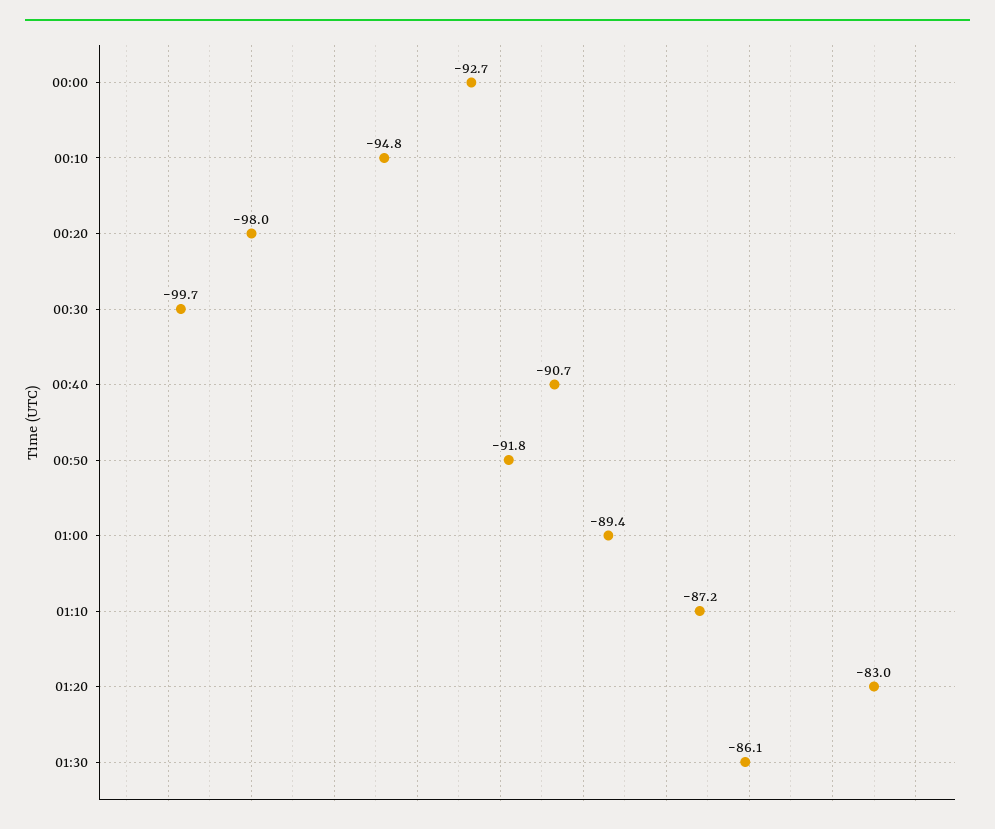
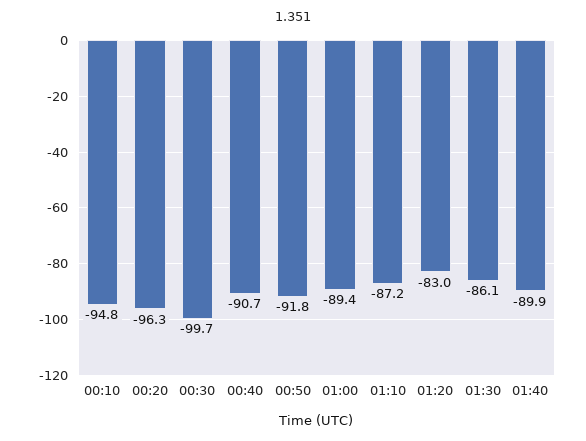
00:00: -92.7 -> none
00:20: -98 -> -96.3
01:40: none -> -89.9

